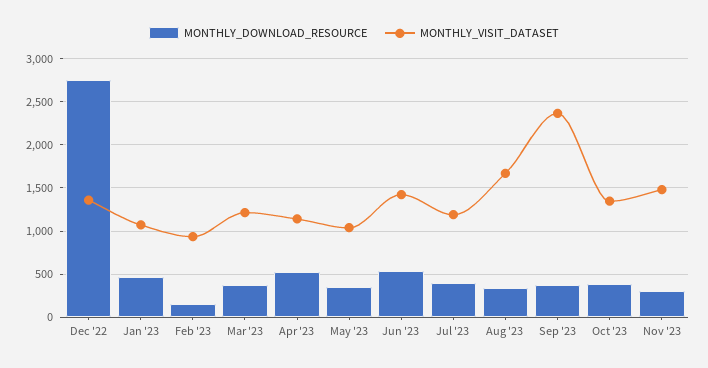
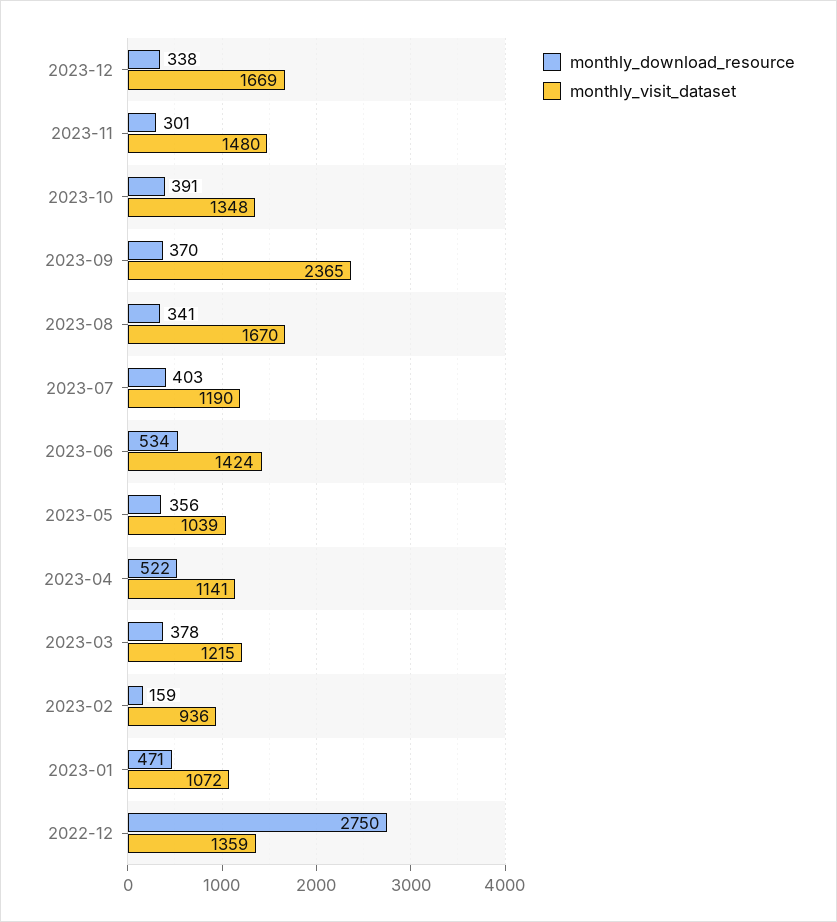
MONTHLY_DOWNLOAD_RESOURCE, 2023-12: none -> 338
MONTHLY_VISIT_DATASET, 2023-12: none -> 1669

